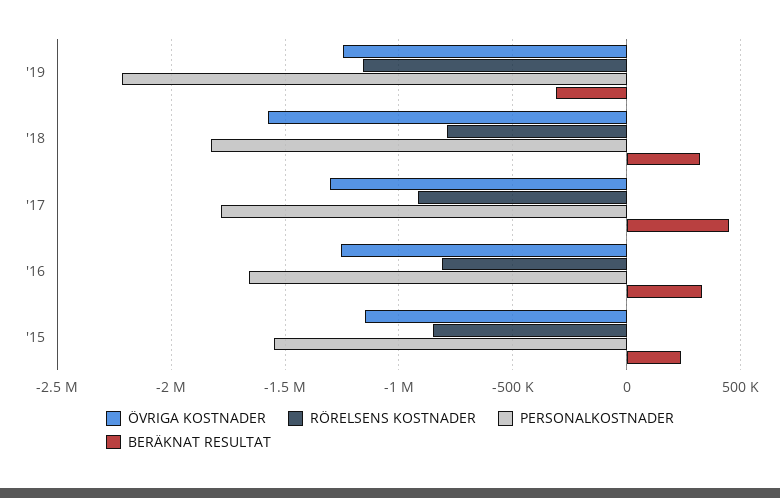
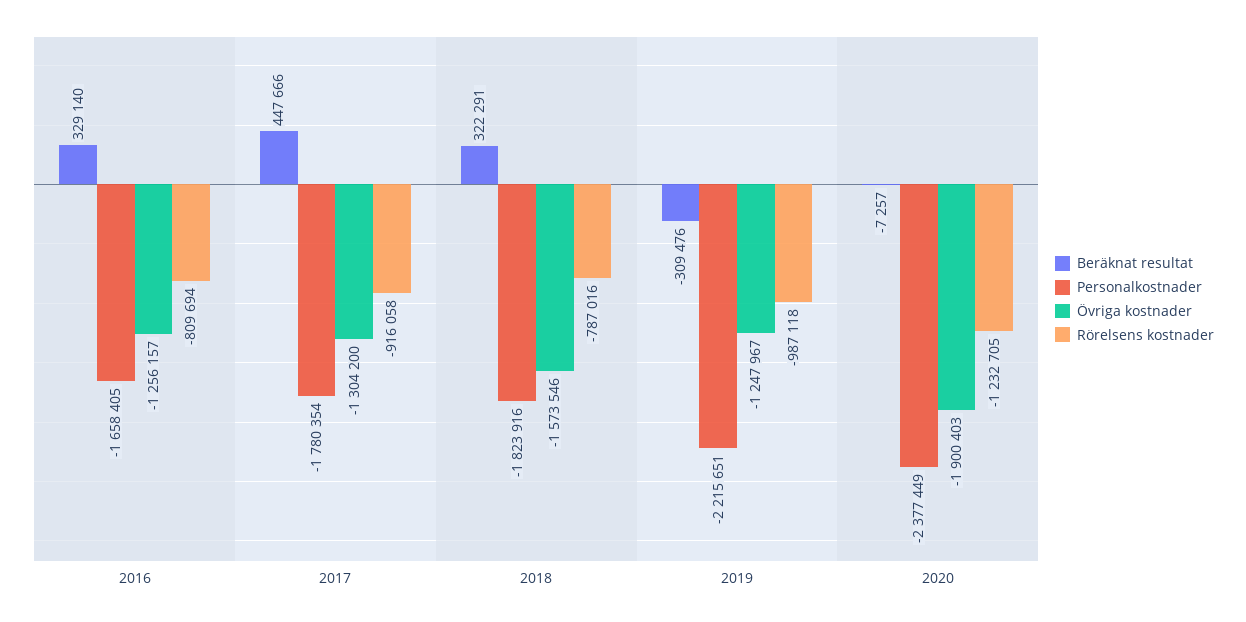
RÖRELSENS KOSTNADER, '19: -1150000 -> -987118
ÖVRIGA KOSTNADER, '15: -1150000 -> none
RÖRELSENS KOSTNADER, '15: -850000 -> none
PERSONALKOSTNADER, '15: -1550000 -> none
BERÄKNAT RESULTAT, '15: 250000 -> none
BERÄKNAT RESULTAT, 2020: none -> -7257
PERSONALKOSTNADER, 2020: none -> -2377449
ÖVRIGA KOSTNADER, 2020: none -> -1900403
RÖRELSENS KOSTNADER, 2020: none -> -1232705

